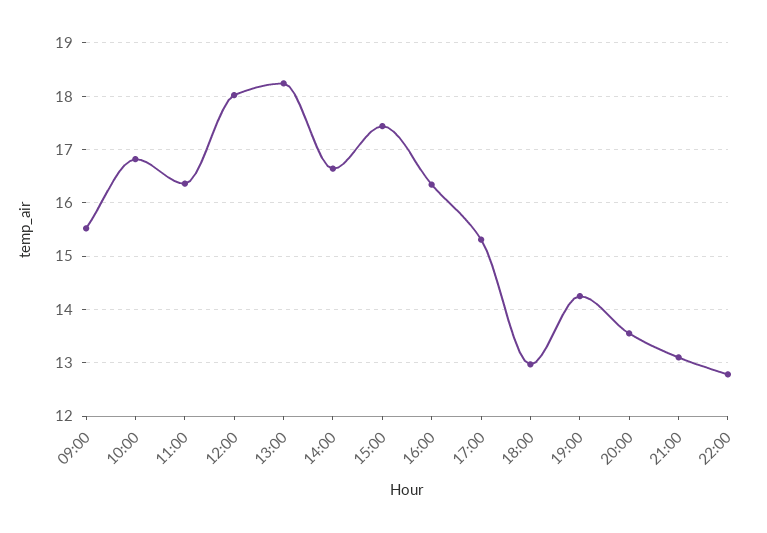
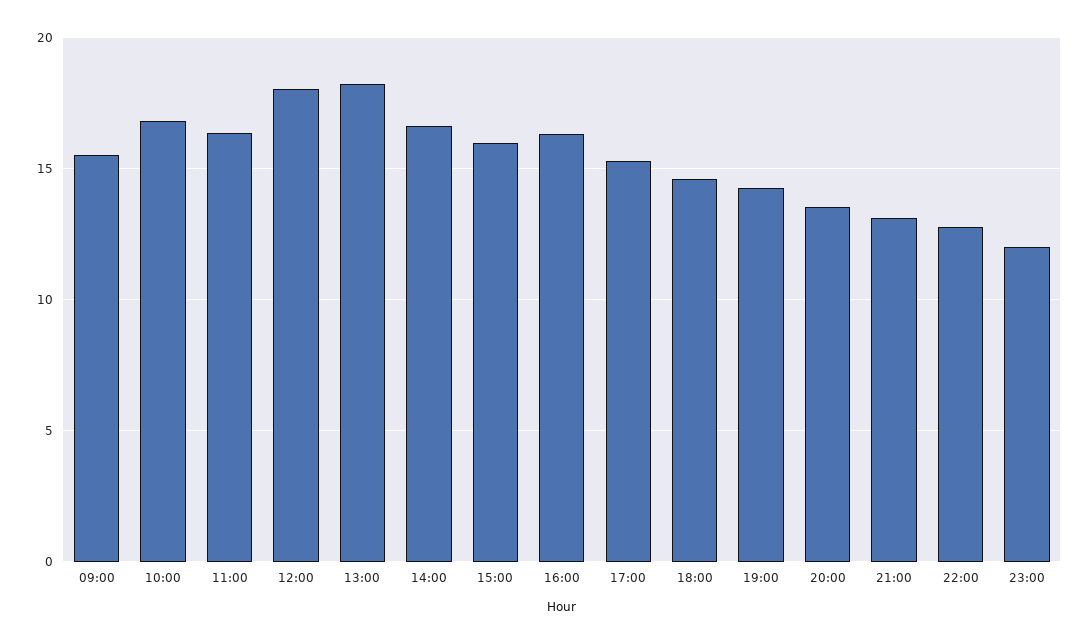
15:00: 17.4 -> 16
18:00: 13 -> 14.5
23:00: none -> 12

